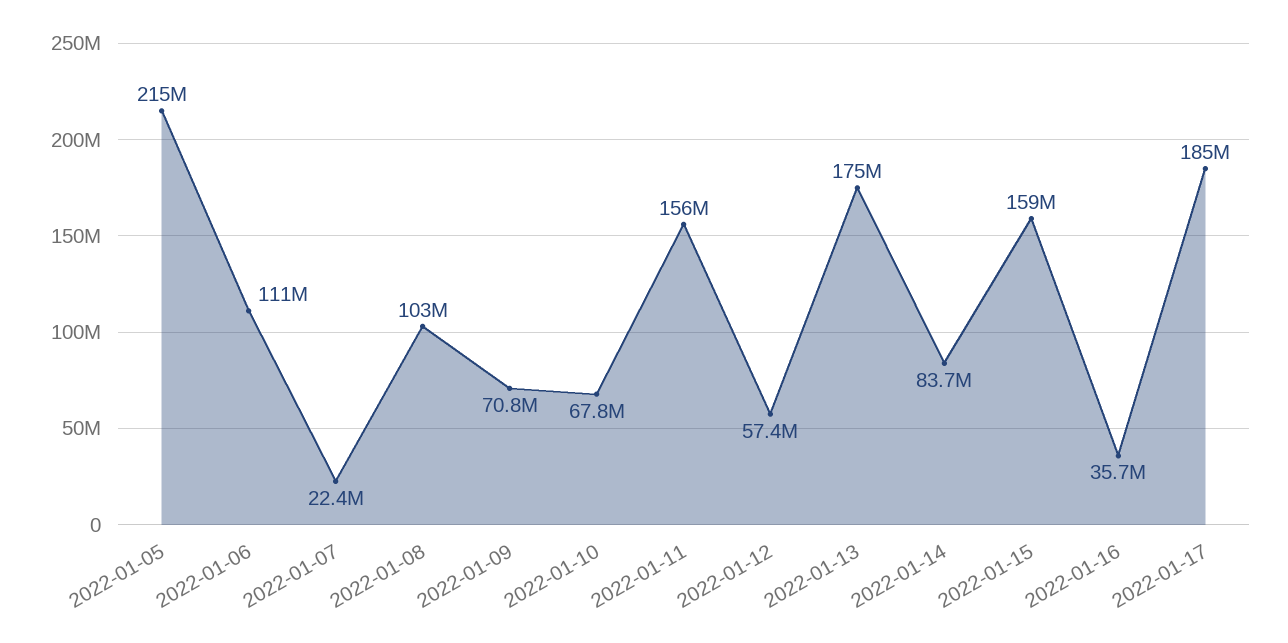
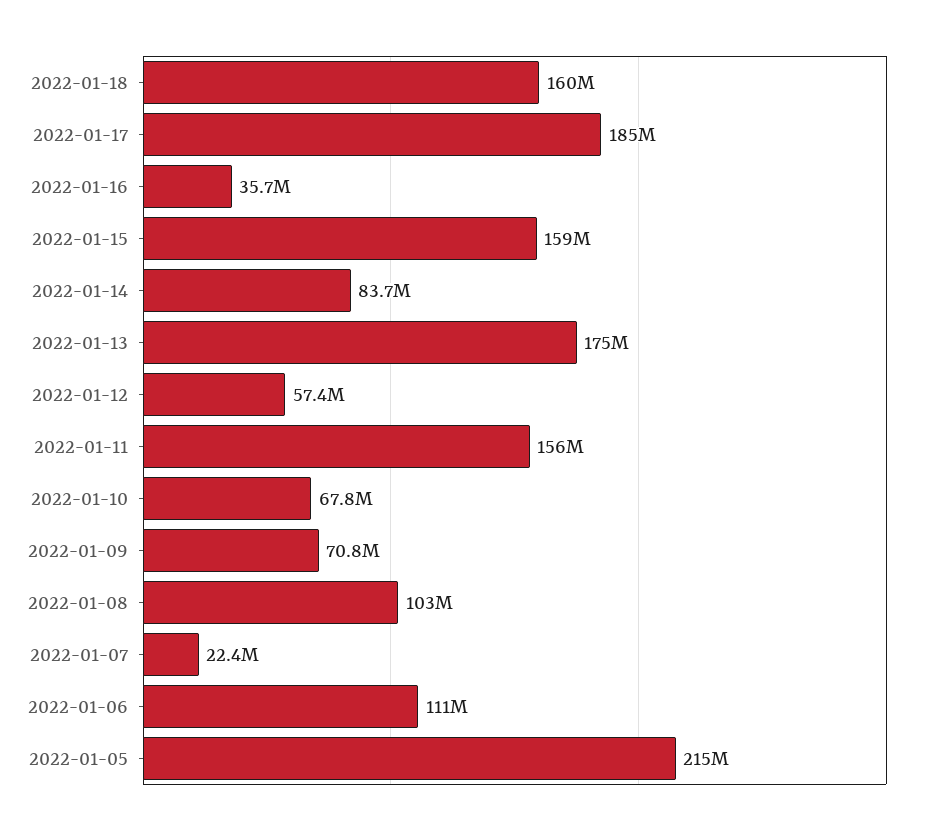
2022-01-18: none -> 160000000

